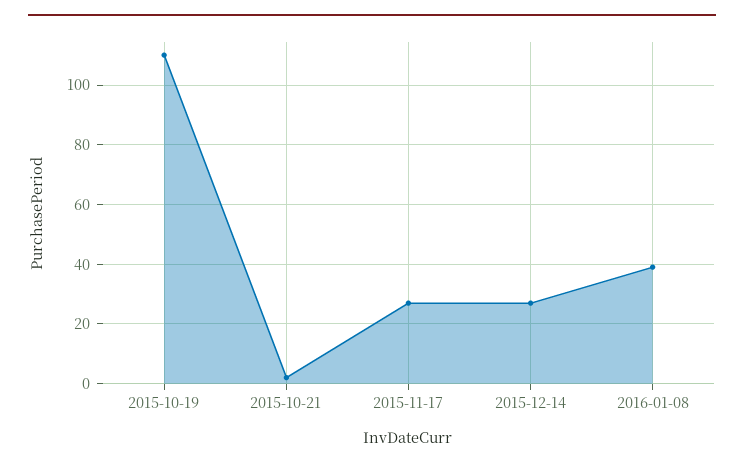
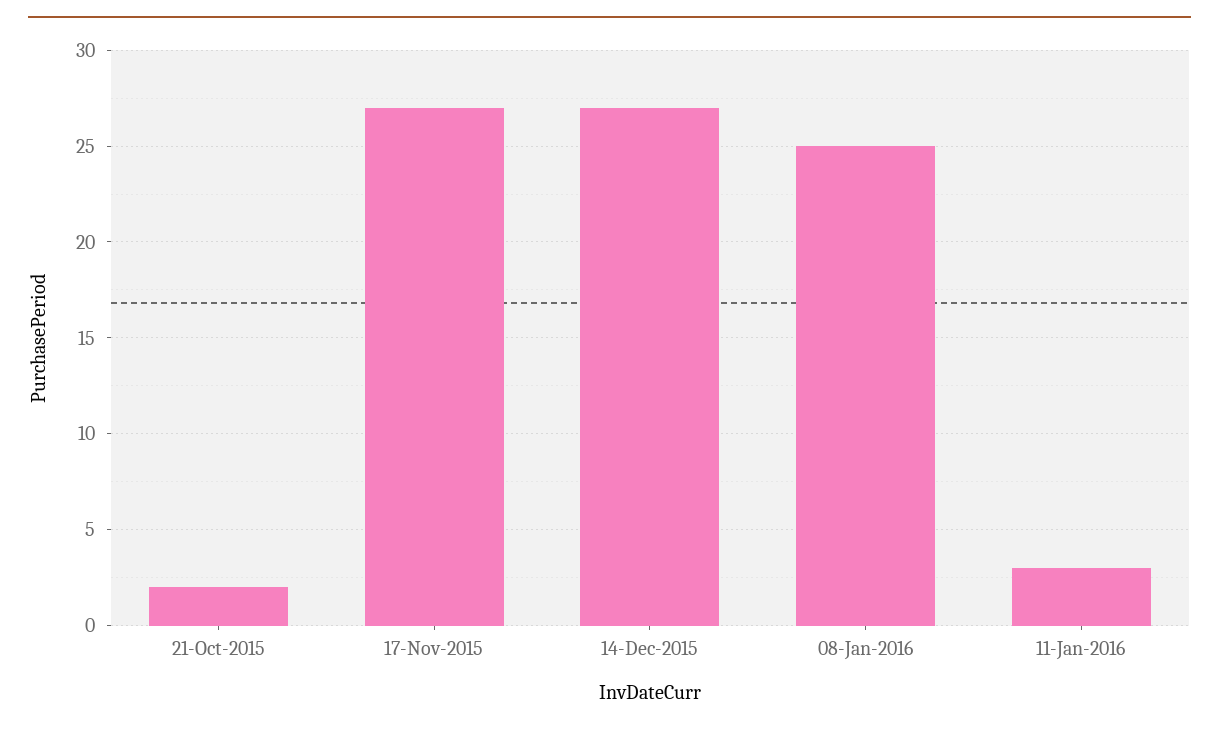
2015-10-19: 110 -> none
2016-01-08: 40 -> 25
11-Jan-2016: none -> 3

